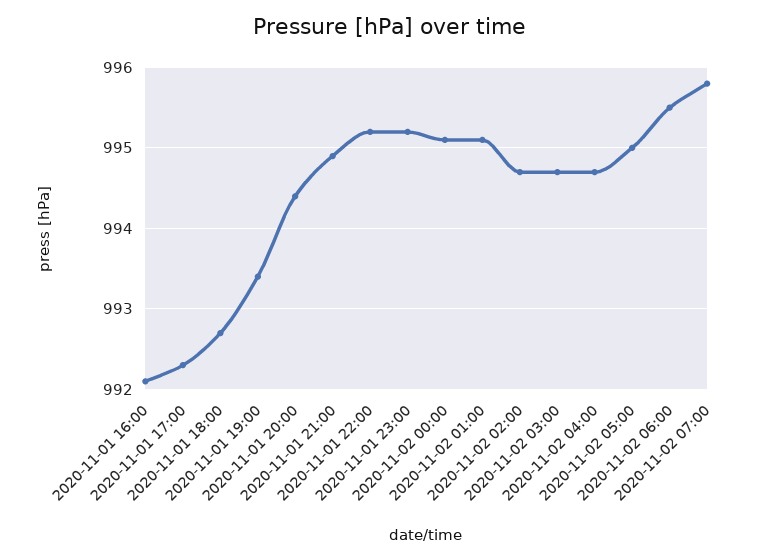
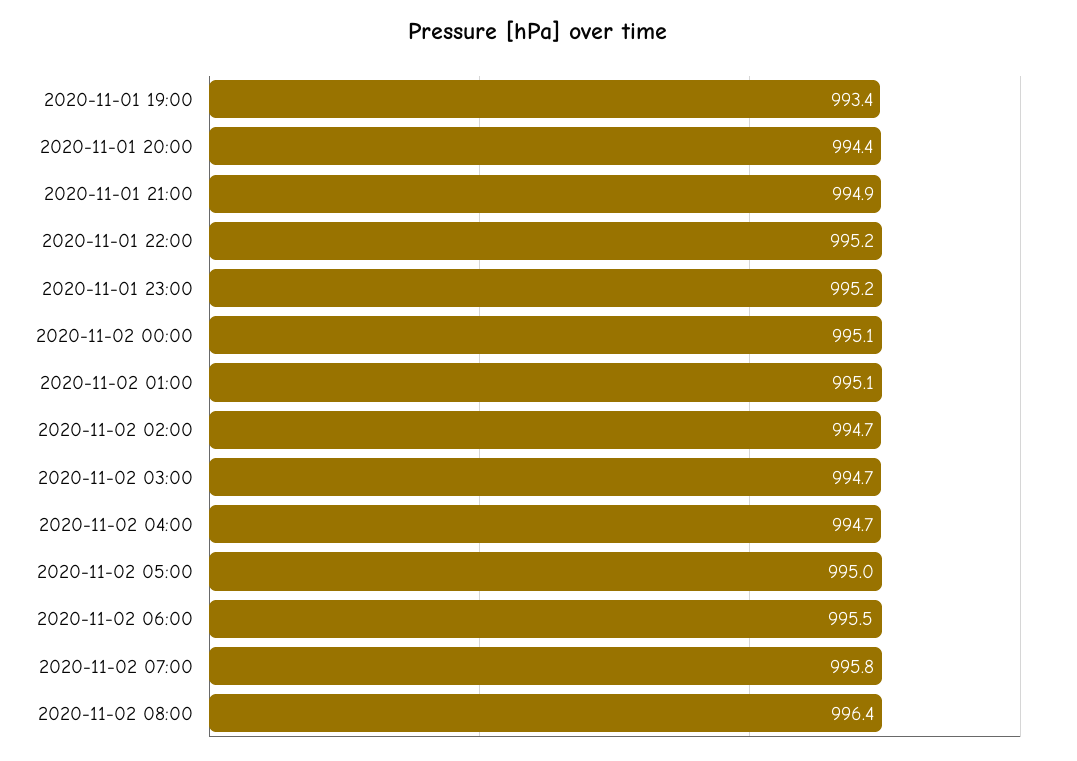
2020-11-01 16:00: 992.1 -> none
2020-11-01 17:00: 992.3 -> none
2020-11-01 18:00: 992.7 -> none
2020-11-02 08:00: none -> 996.4

